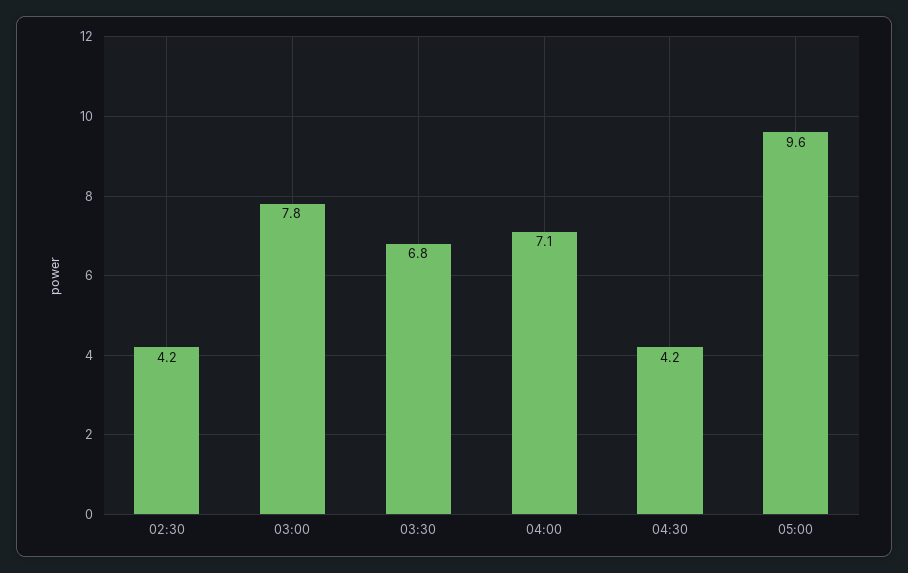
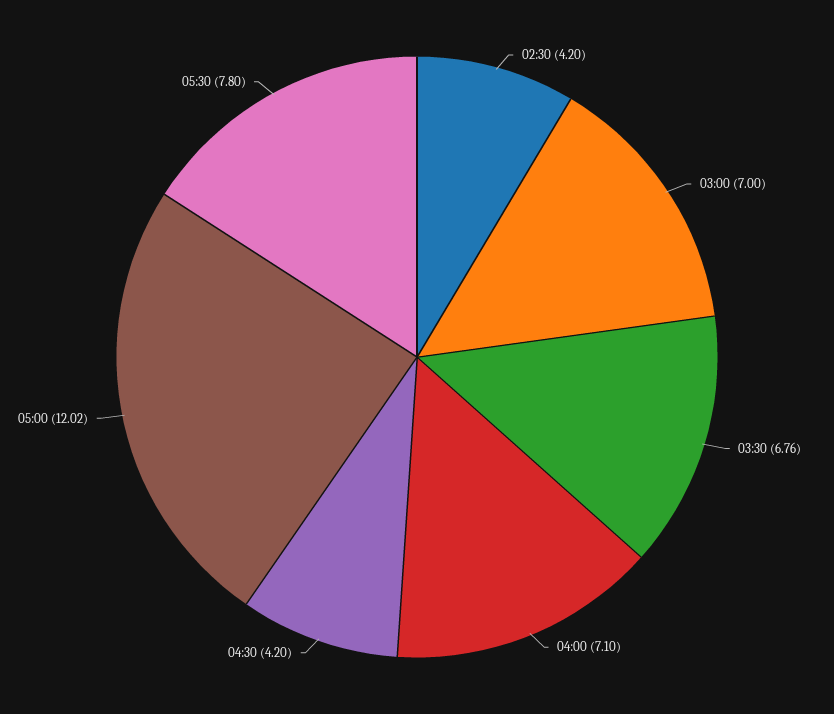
03:00: 7.8 -> 7
05:00: 9.6 -> 12.02
05:30: none -> 7.8

